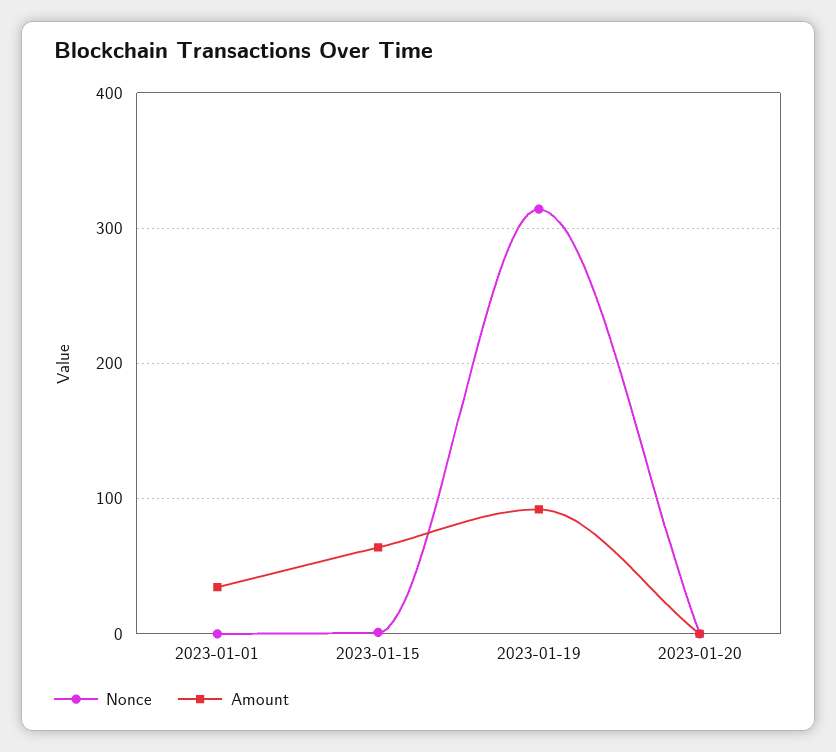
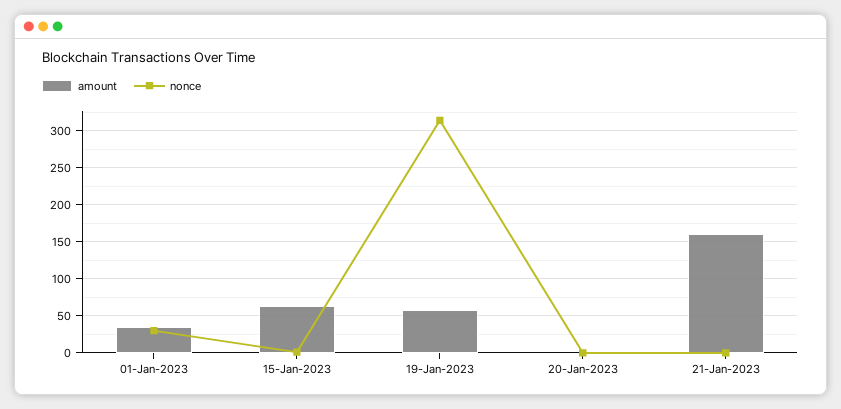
Nonce, 2023-01-01: 0 -> 30
Amount, 2023-01-19: 90 -> 60
Amount, 21-Jan-2023: none -> 160
Nonce, 21-Jan-2023: none -> 0

